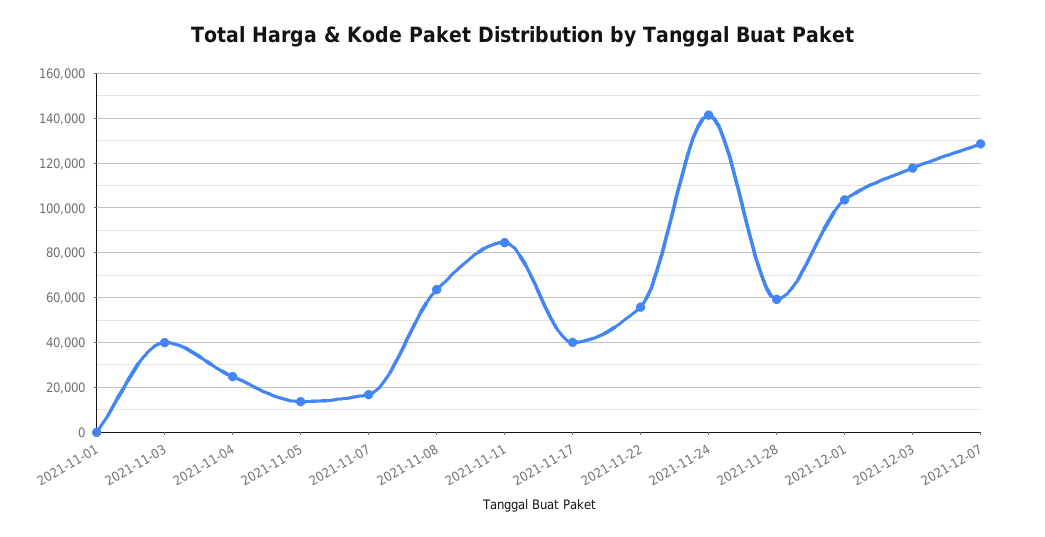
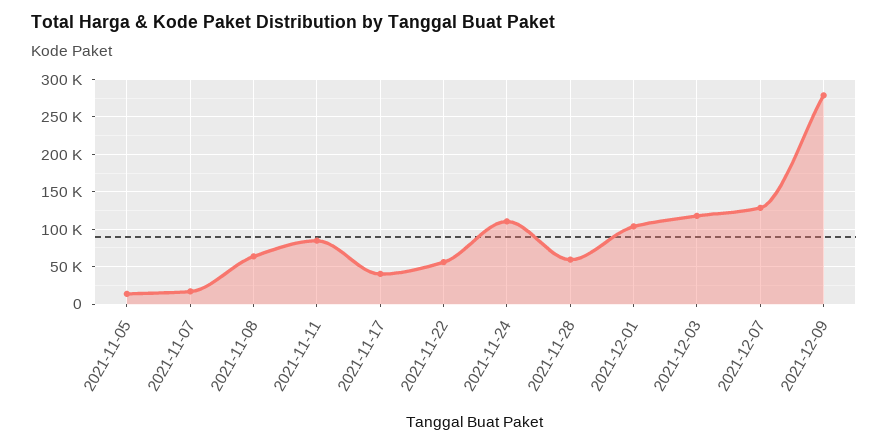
2021-11-01: 0 -> none
2021-11-03: 40000 -> none
2021-11-04: 25000 -> none
2021-11-24: 140000 -> 110000
2021-12-09: none -> 280000

